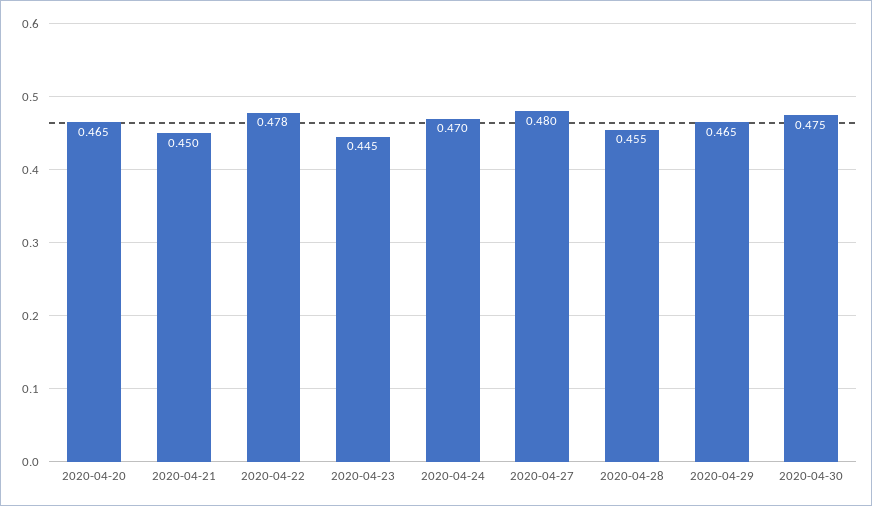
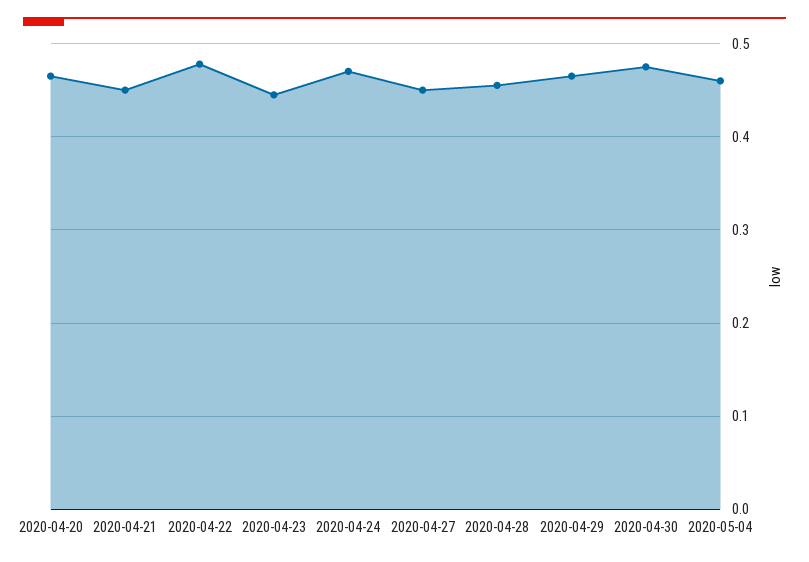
2020-04-27: 0.48 -> 0.45
2020-05-04: none -> 0.46

